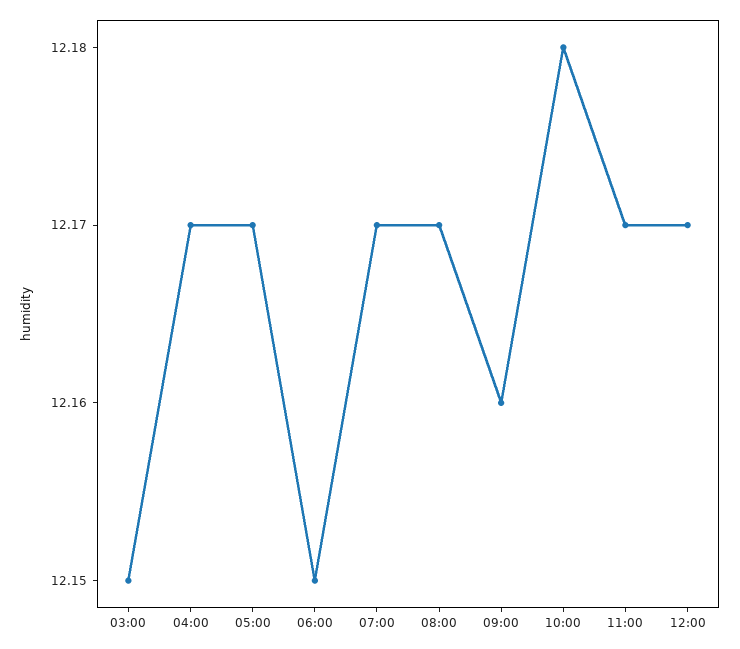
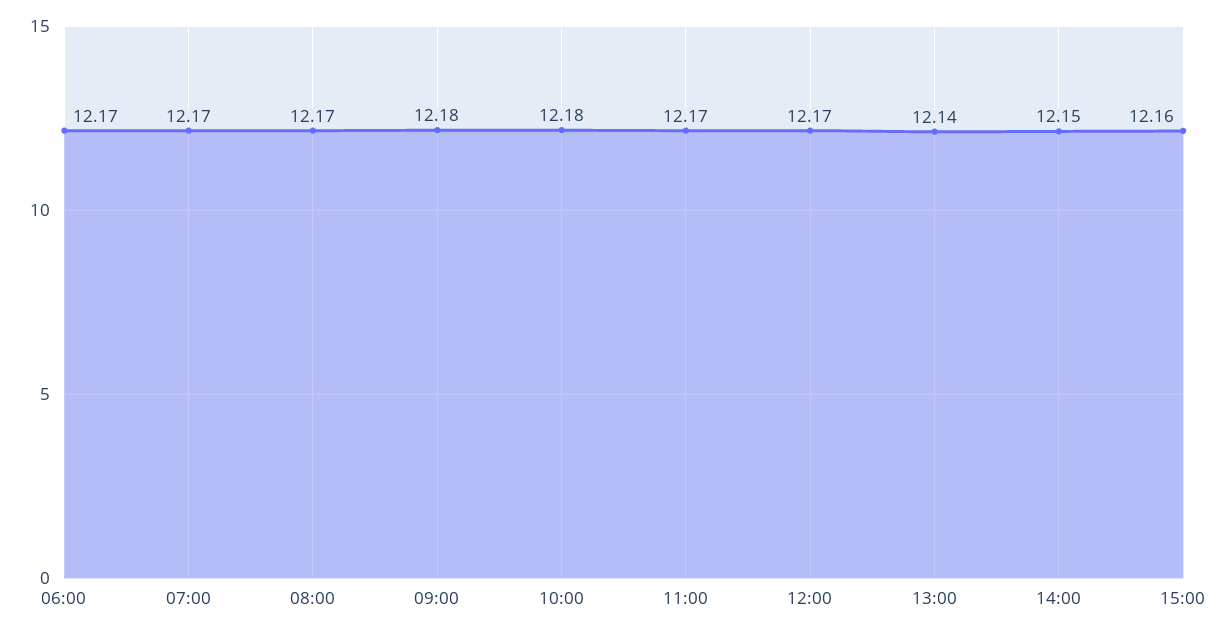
03:00: 12.15 -> none
04:00: 12.17 -> none
05:00: 12.17 -> none
06:00: 12.15 -> 12.17
09:00: 12.16 -> 12.18
13:00: none -> 12.14
14:00: none -> 12.15
15:00: none -> 12.16

